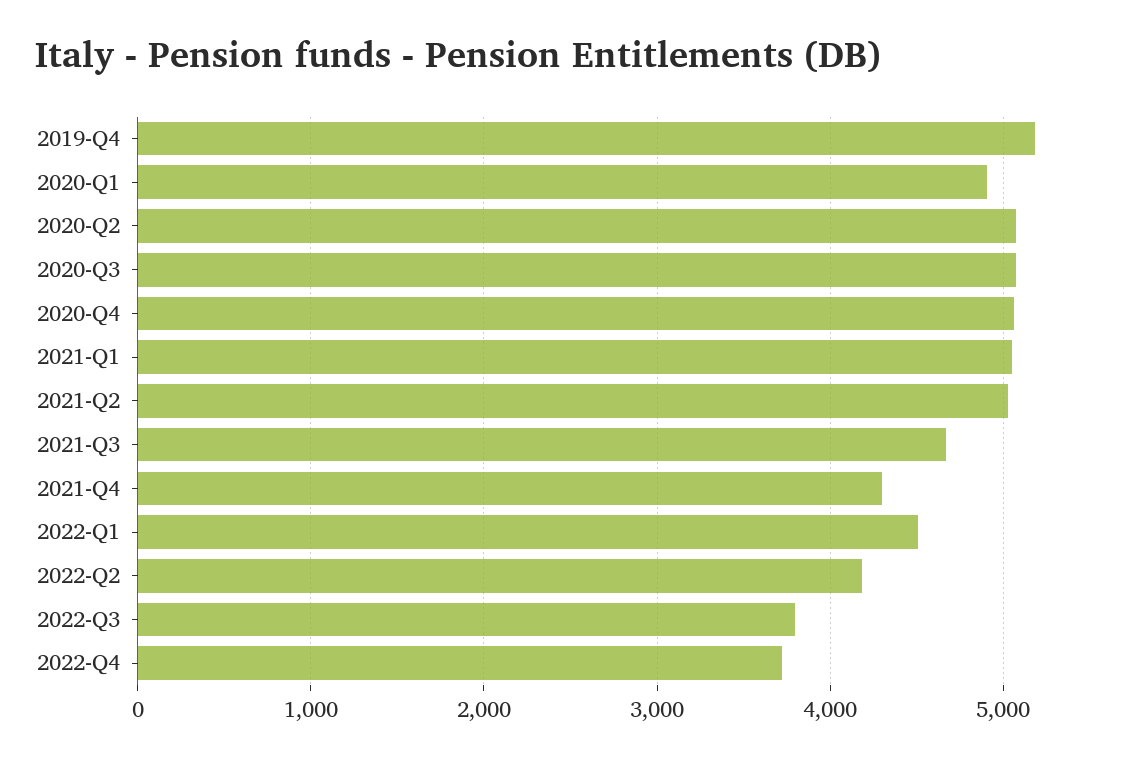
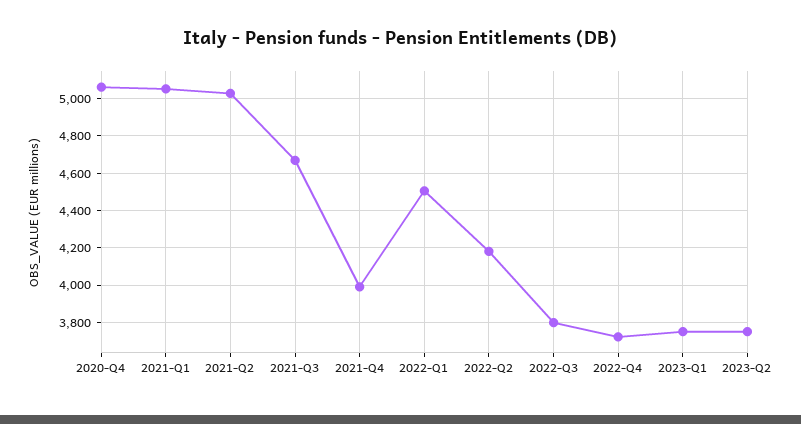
2019-Q4: 5200 -> none
2020-Q1: 4900 -> none
2020-Q2: 5100 -> none
2020-Q3: 5100 -> none
2021-Q4: 4300 -> 4000
2023-Q1: none -> 3750
2023-Q2: none -> 3750

